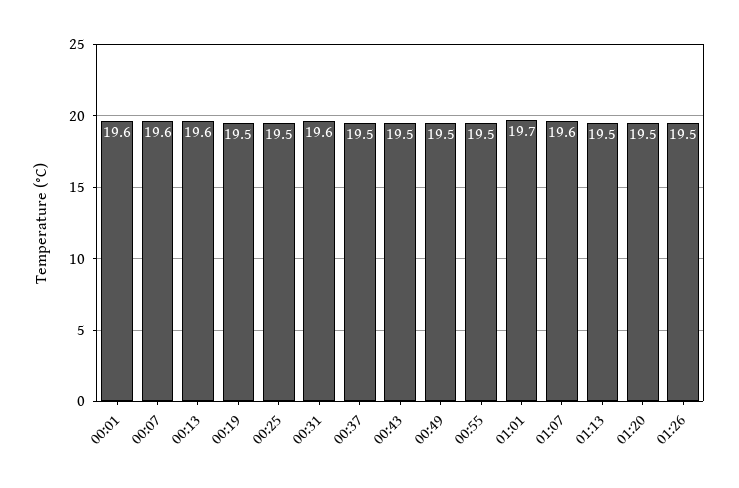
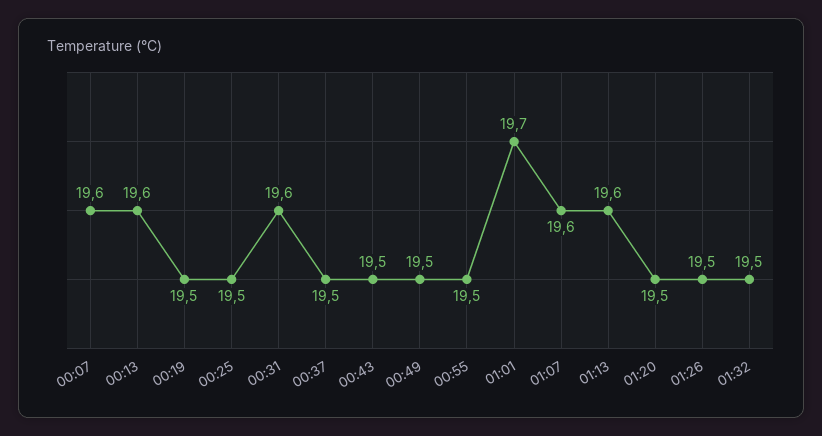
00:01: 19.6 -> none
01:13: 19.5 -> 19.6
01:32: none -> 19.5

